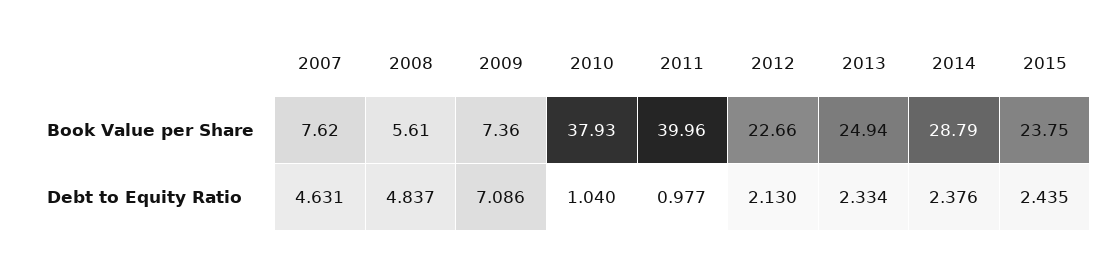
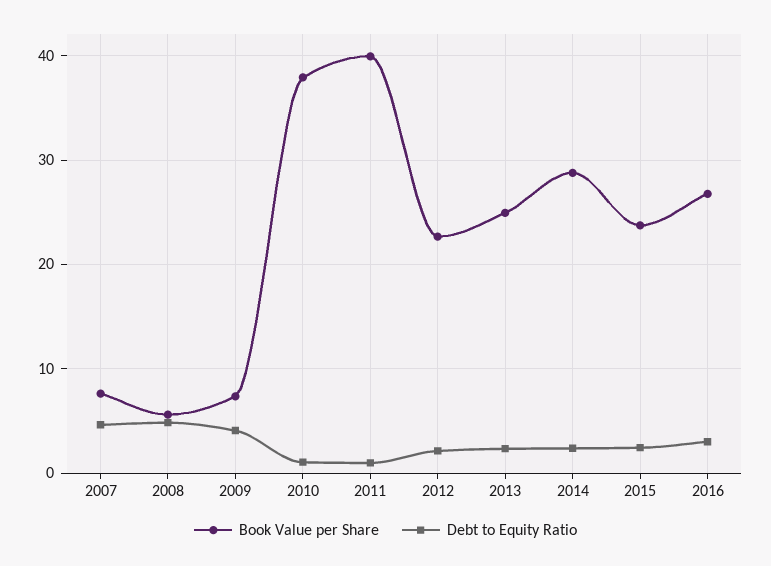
Debt to Equity Ratio, 2009: 7.086 -> 4
Book Value per Share, 2016: none -> 27
Debt to Equity Ratio, 2016: none -> 3

